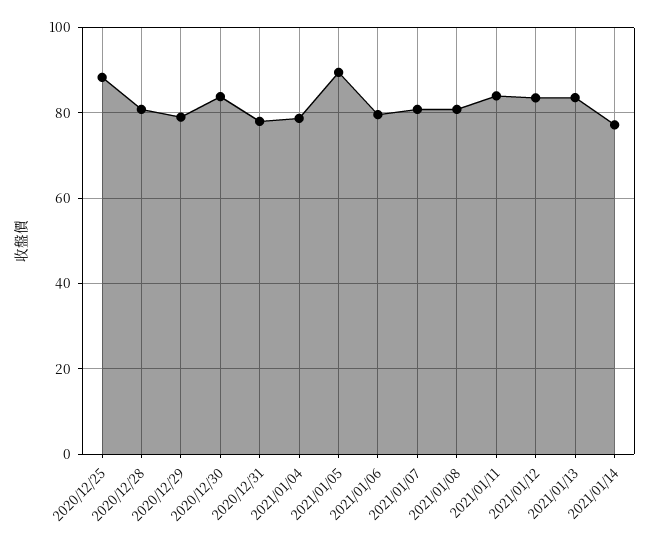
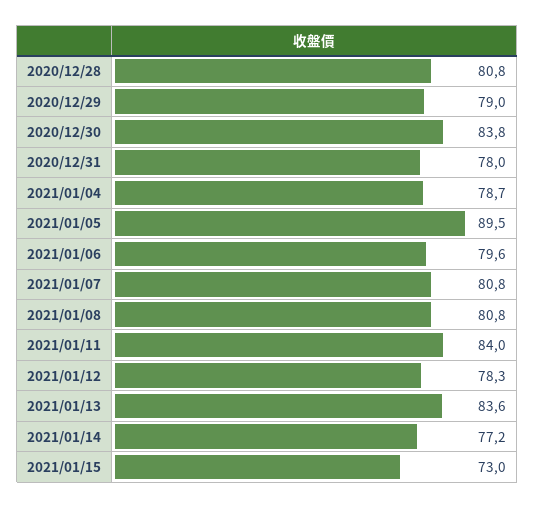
2020/12/25: 88 -> none
2021/01/12: 84 -> 78.3
2021/01/15: none -> 73

